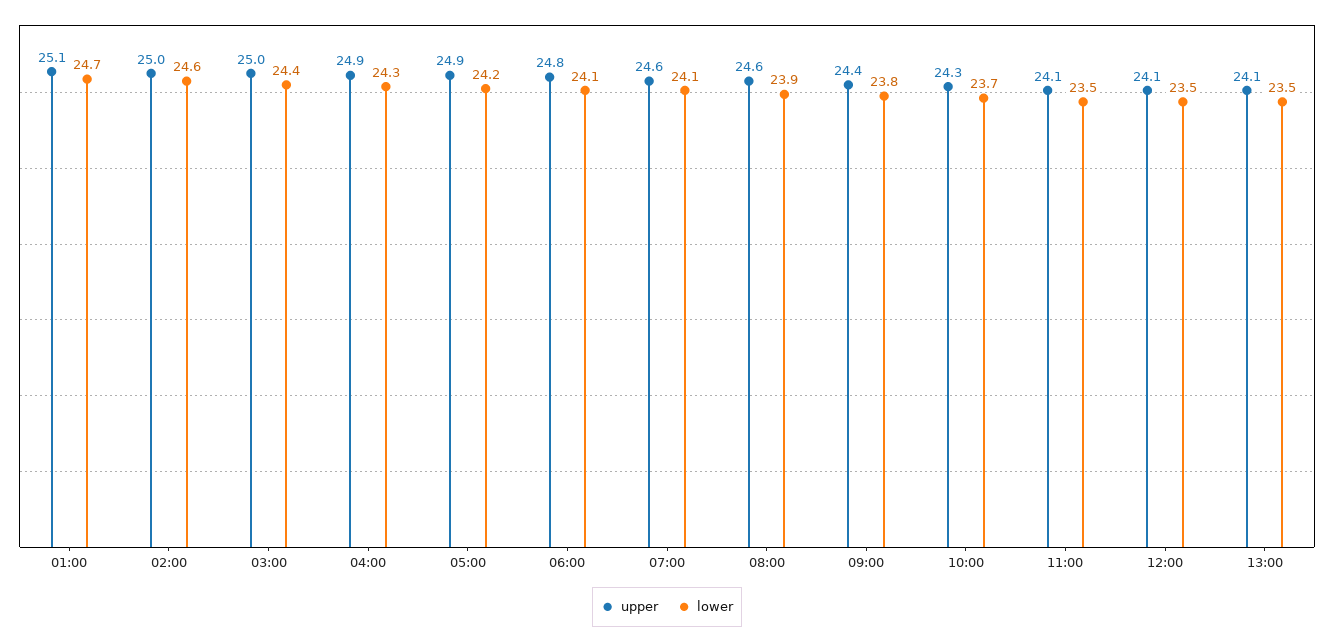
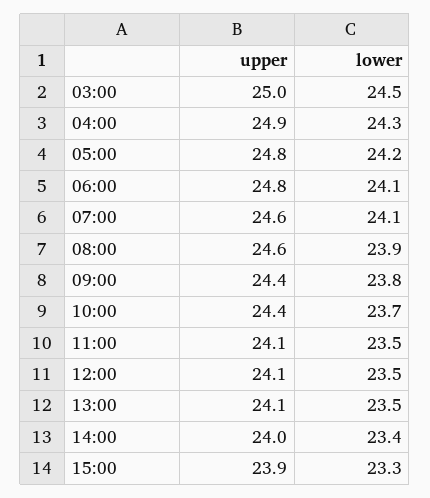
upper, 01:00: 25.1 -> none
lower, 01:00: 24.7 -> none
upper, 02:00: 25 -> none
lower, 02:00: 24.6 -> none
lower, 03:00: 24.4 -> 24.5
upper, 05:00: 24.9 -> 24.8
upper, 10:00: 24.3 -> 24.4
upper, 14:00: none -> 24
lower, 14:00: none -> 23.4
upper, 15:00: none -> 23.9
lower, 15:00: none -> 23.3

